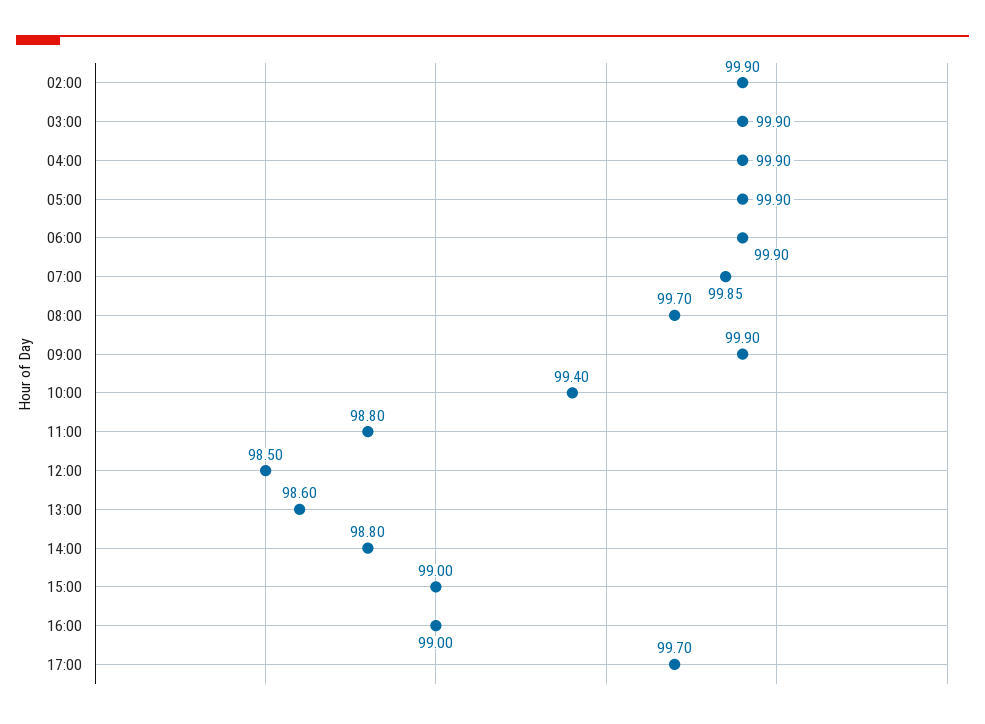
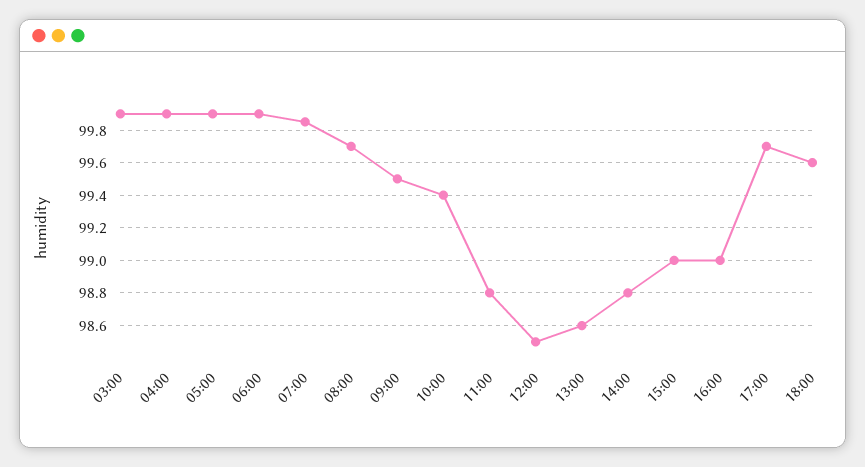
02:00: 99.9 -> none
09:00: 99.9 -> 99.5
18:00: none -> 99.6

